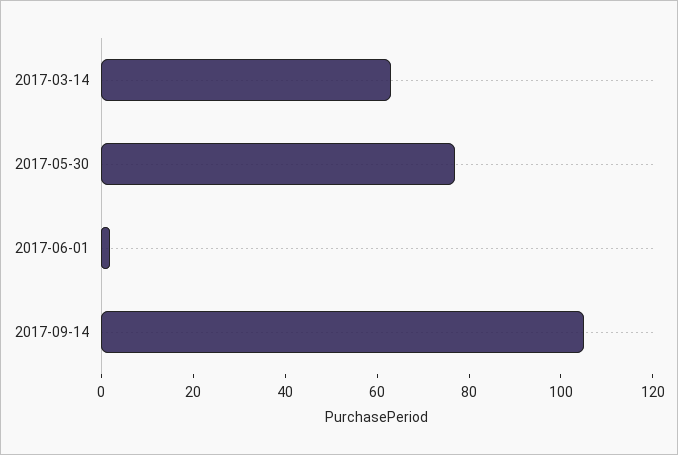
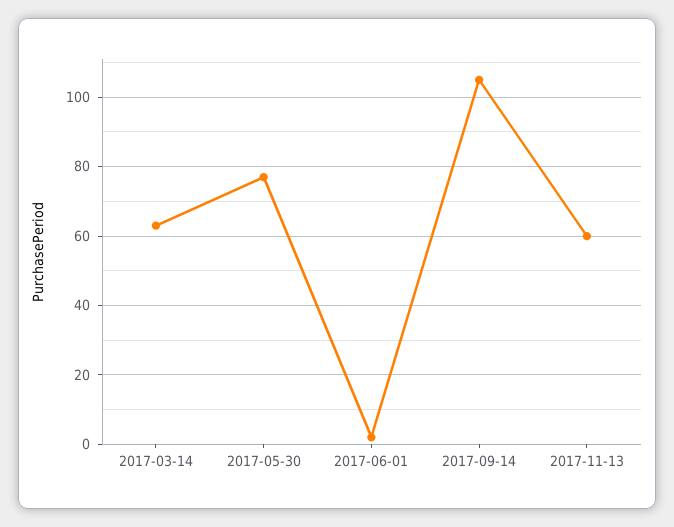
2017-11-13: none -> 60

